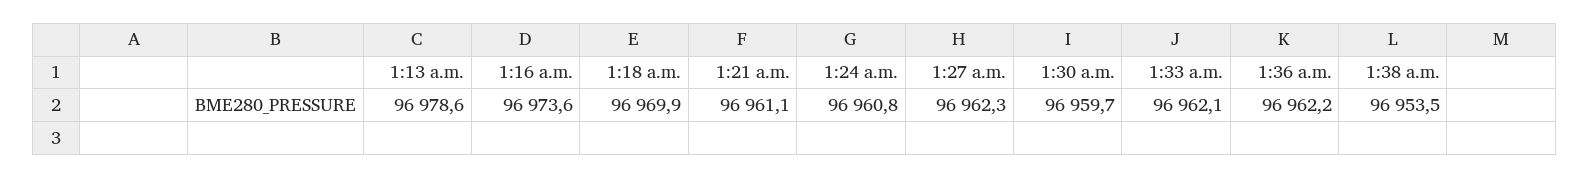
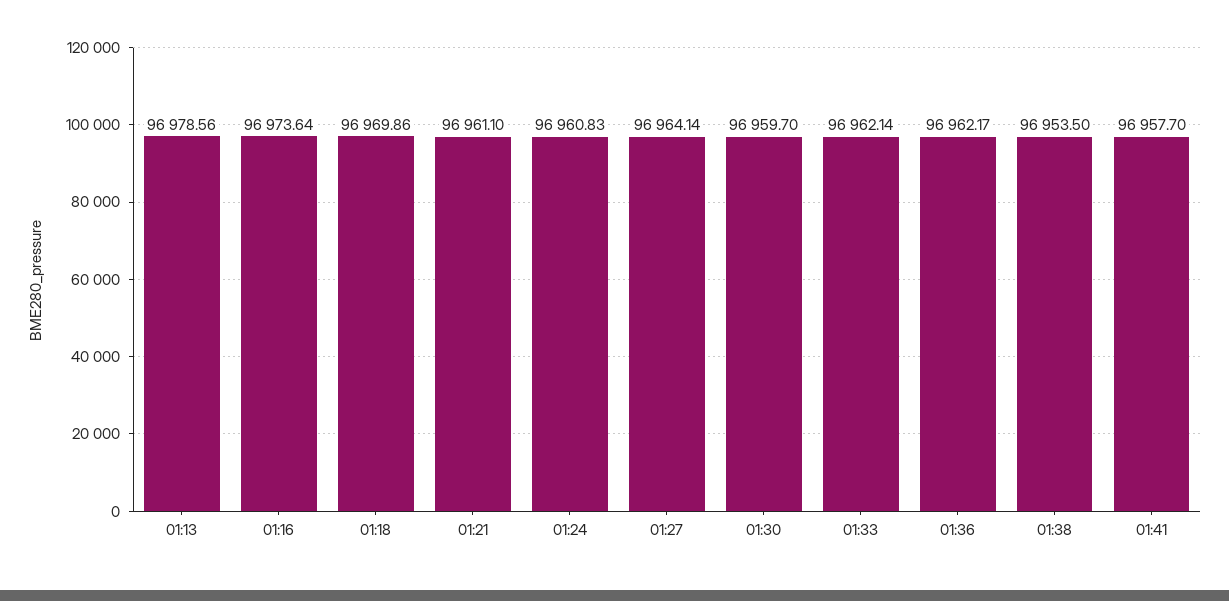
1:27 a.m.: 96962.3 -> 96964.14
01:41: none -> 96957.7

